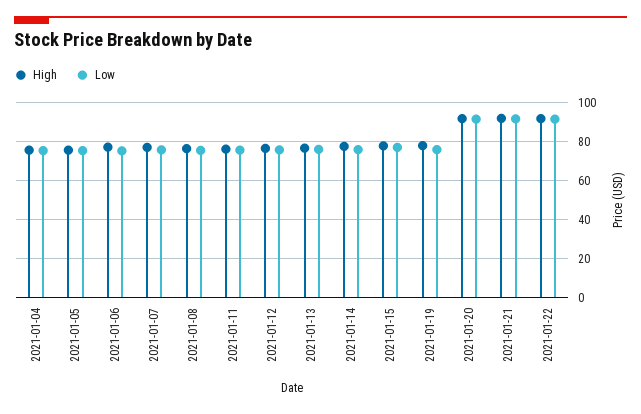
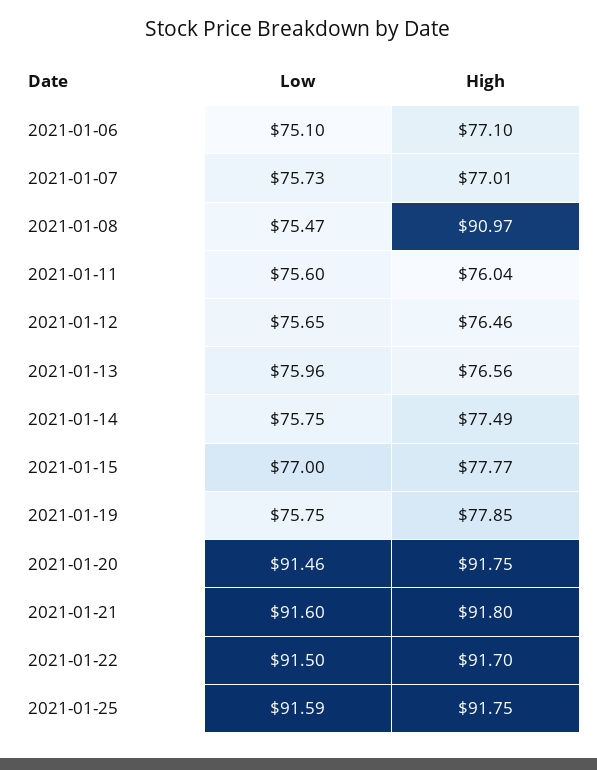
High, 2021-01-04: 75 -> none
Low, 2021-01-04: 75 -> none
High, 2021-01-05: 75 -> none
Low, 2021-01-05: 75 -> none
High, 2021-01-08: 75 -> 90.97
Low, 2021-01-25: none -> 91.59
High, 2021-01-25: none -> 91.75

